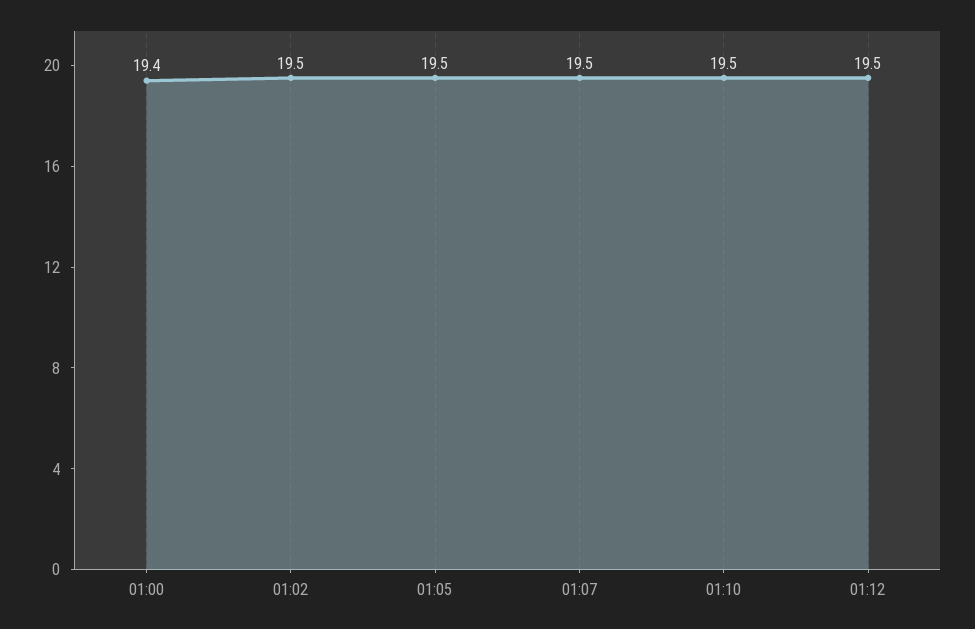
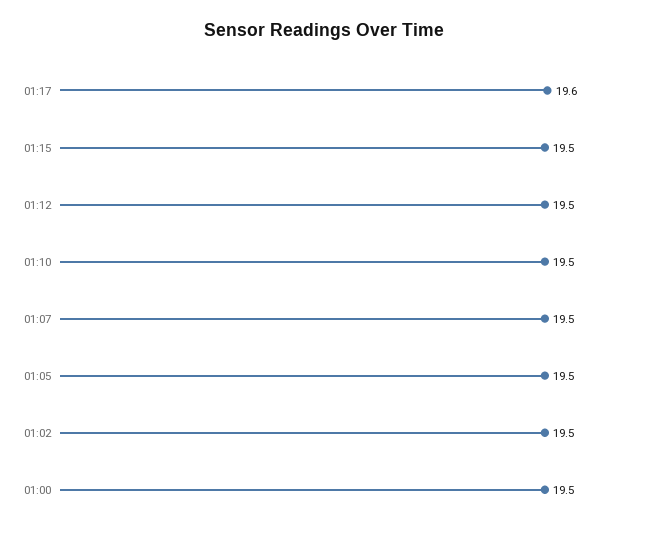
01:00: 19.4 -> 19.5
01:17: none -> 19.6
01:15: none -> 19.5

